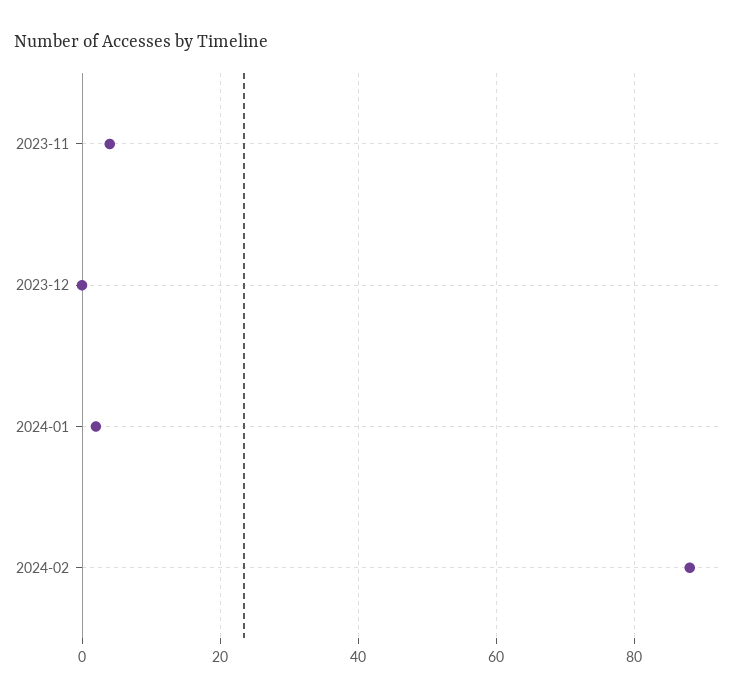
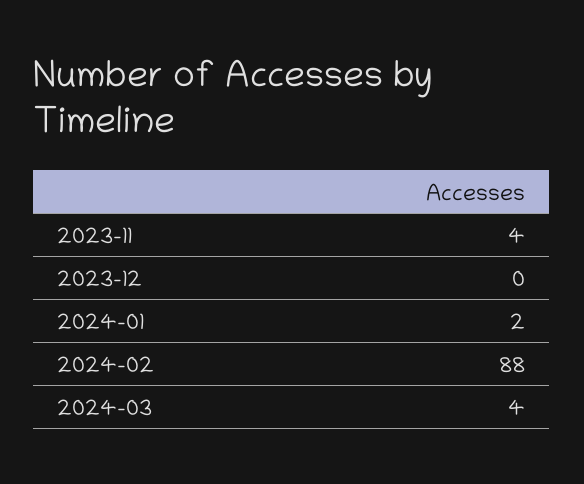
2024-03: none -> 4

